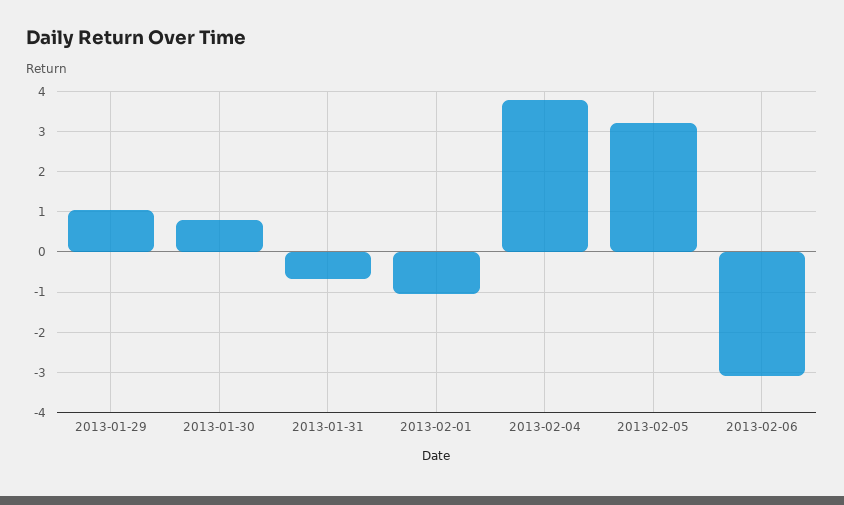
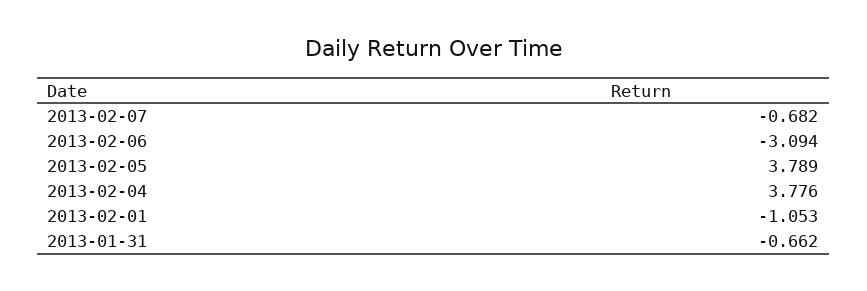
2013-01-29: 1 -> none
2013-01-30: 0.8 -> none
2013-02-05: 3.2 -> 3.789
2013-02-07: none -> -0.682

